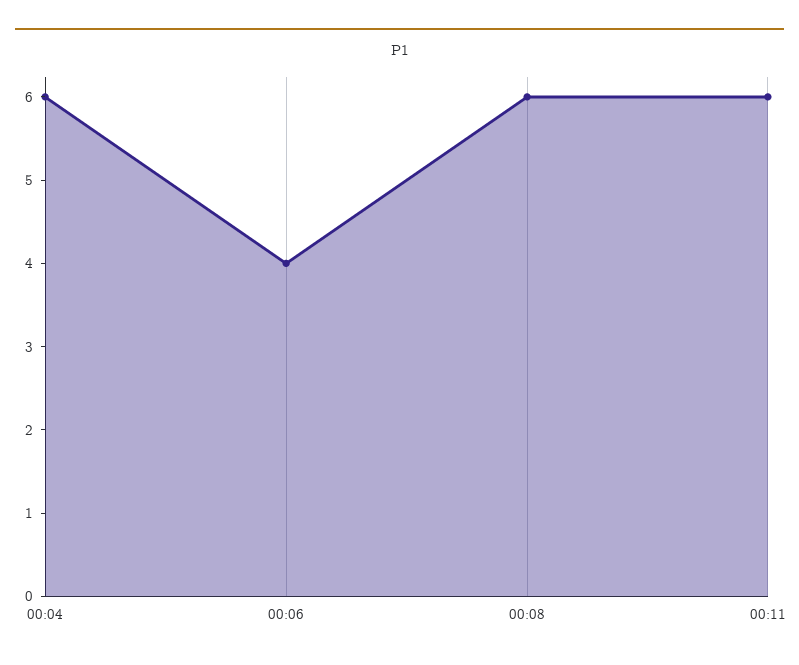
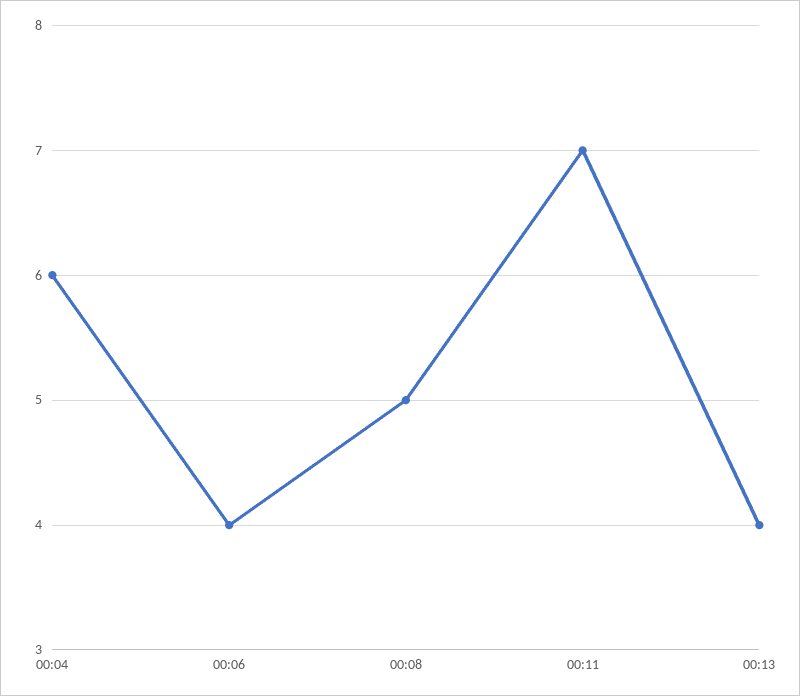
00:08: 6 -> 5
00:11: 6 -> 7
00:13: none -> 4

